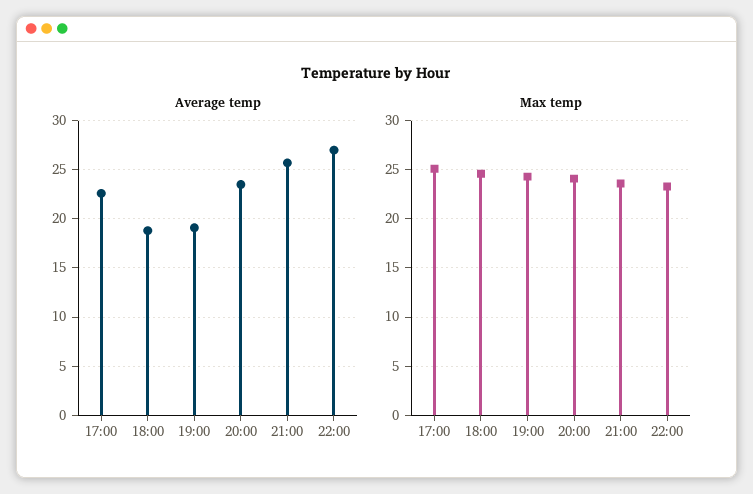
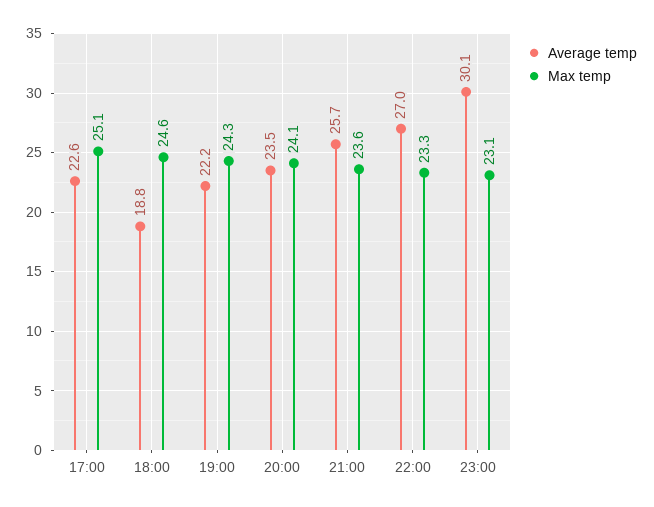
Average temp, 19:00: 19 -> 22.2
Average temp, 23:00: none -> 30.1
Max temp, 23:00: none -> 23.1

